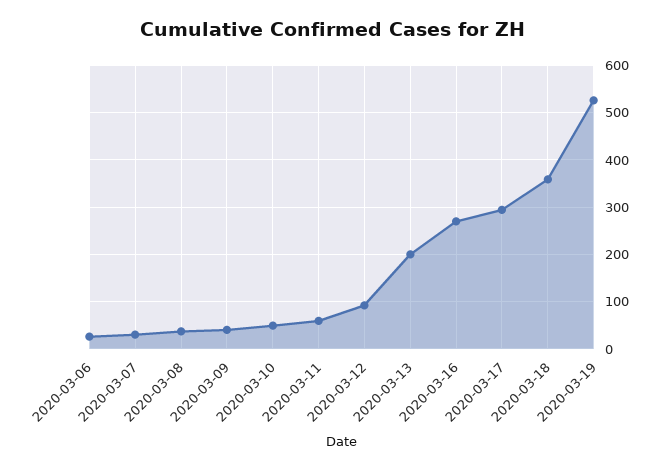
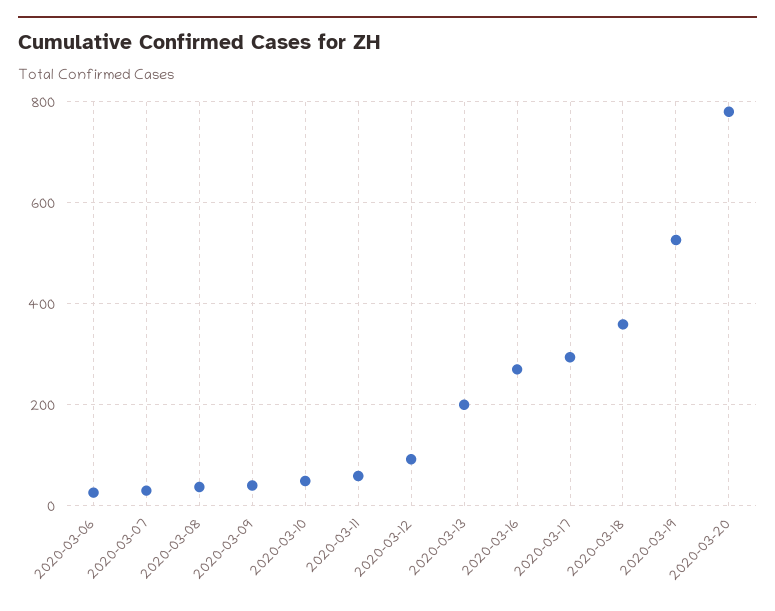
2020-03-20: none -> 780

